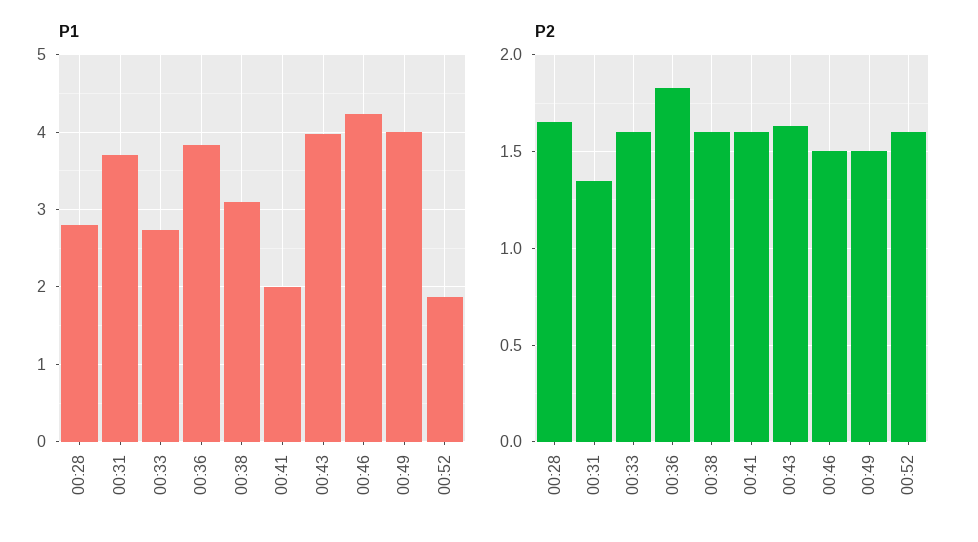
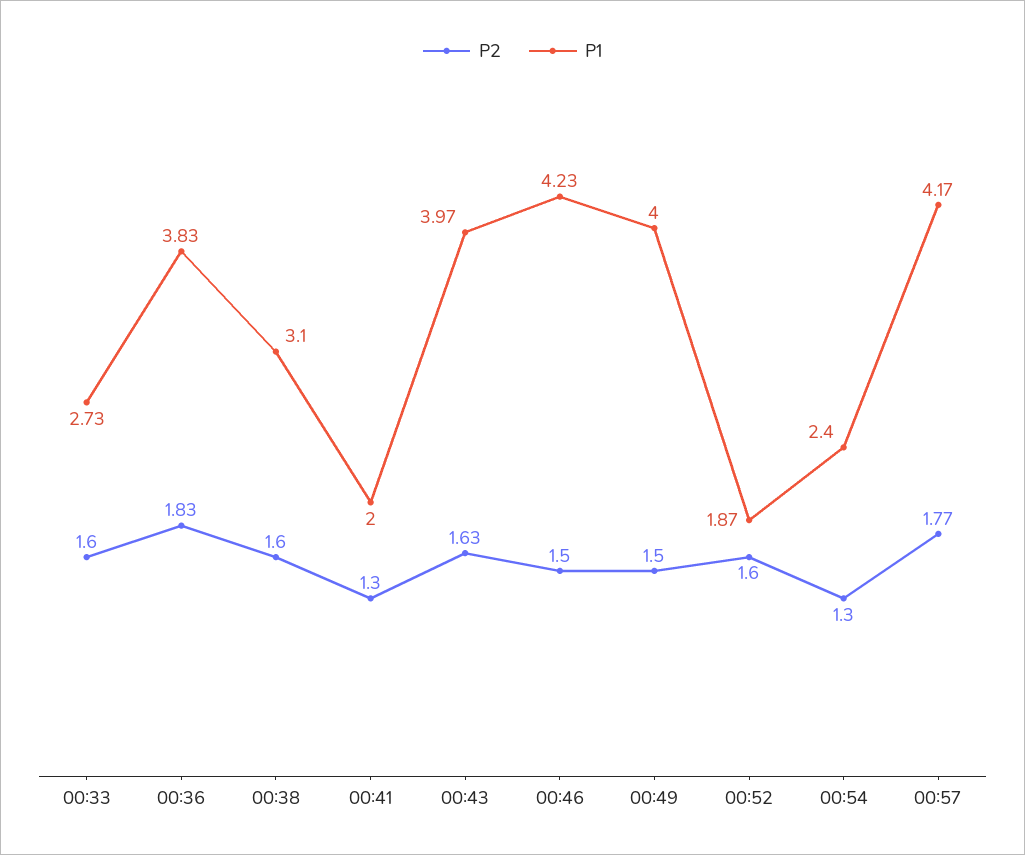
P1, 00:28: 2.8 -> none
P1, 00:31: 3.7 -> none
P2, 00:28: 1.65 -> none
P2, 00:31: 1.35 -> none
P2, 00:41: 1.6 -> 1.3
P2, 00:54: none -> 1.3
P1, 00:54: none -> 2.4
P2, 00:57: none -> 1.77
P1, 00:57: none -> 4.17

